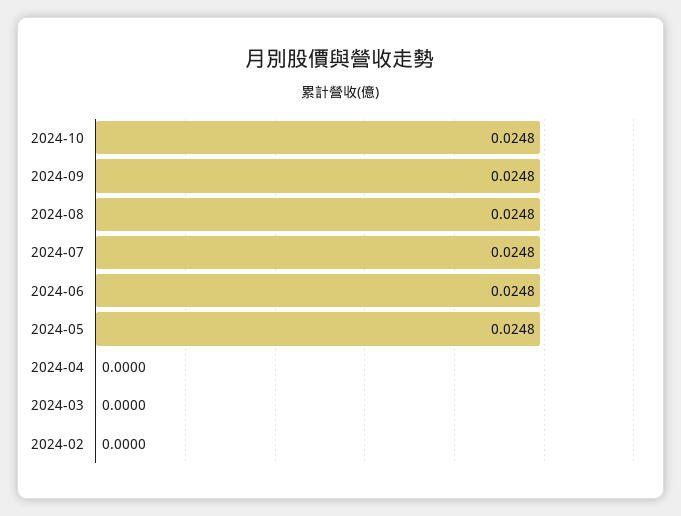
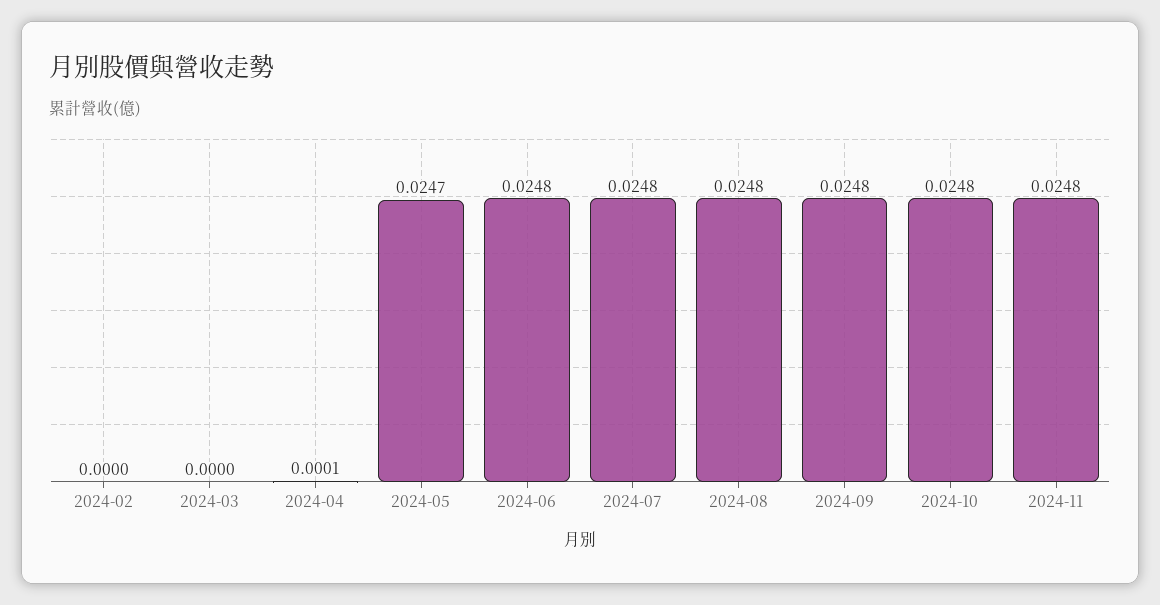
2024-05: 0.0248 -> 0.0247
2024-04: 0 -> 0.0001
2024-11: none -> 0.0248

